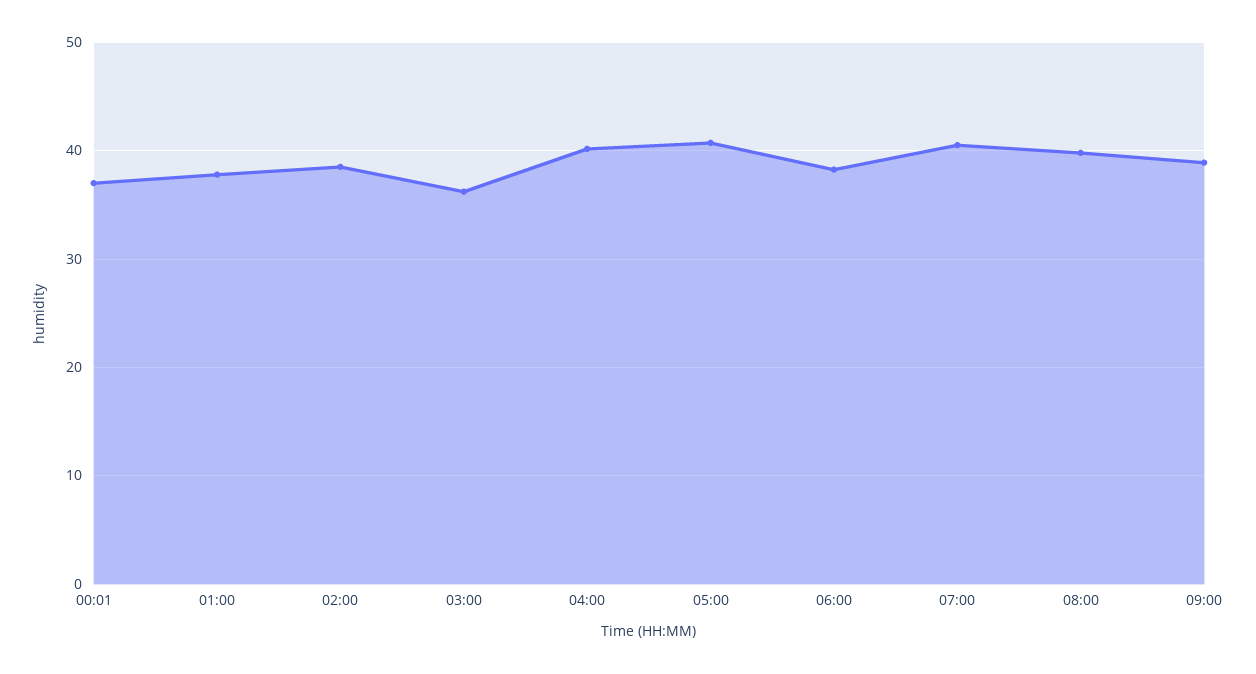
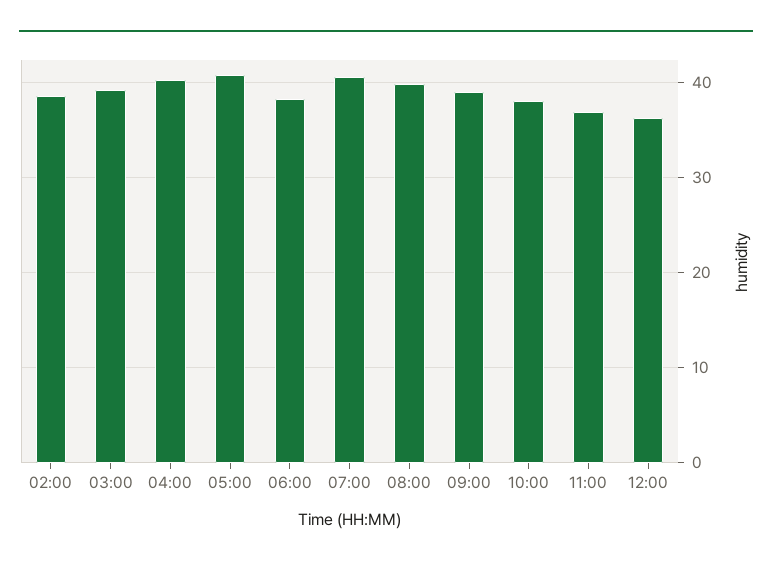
00:01: 37 -> none
01:00: 38 -> none
03:00: 36 -> 39
10:00: none -> 38
11:00: none -> 37
12:00: none -> 36

